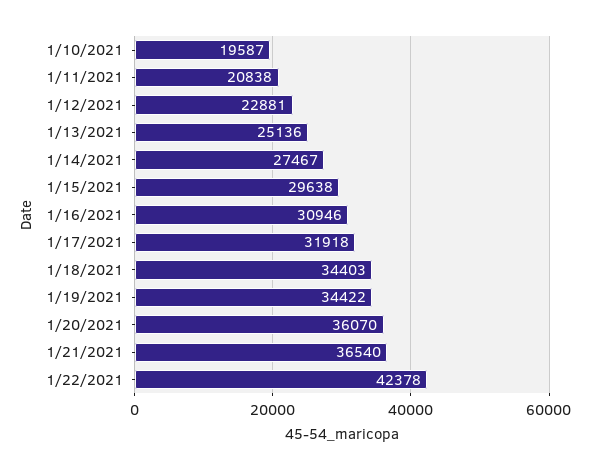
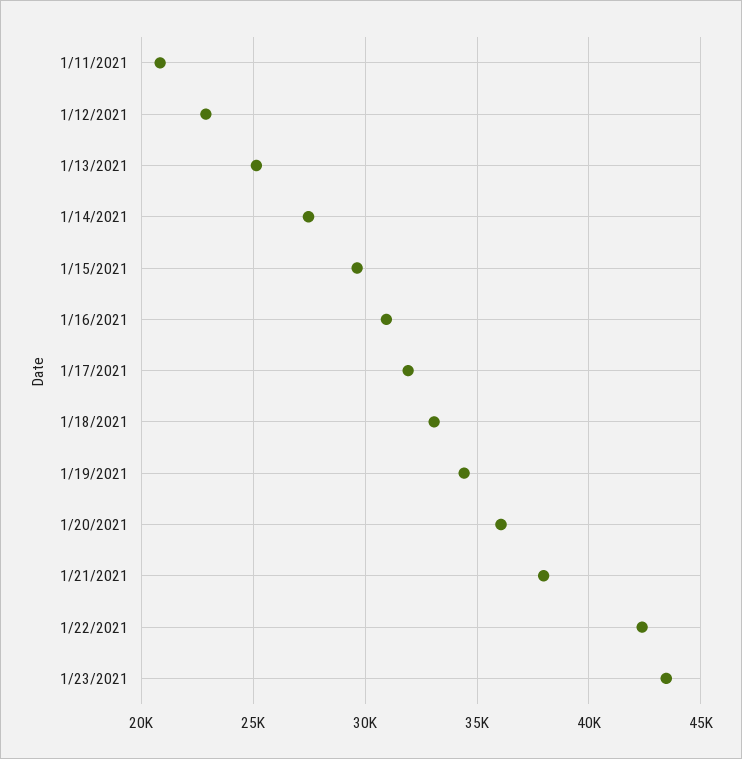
1/10/2021: 19587 -> none
1/18/2021: 34403 -> 33000
1/21/2021: 36540 -> 38000
1/23/2021: none -> 43500

